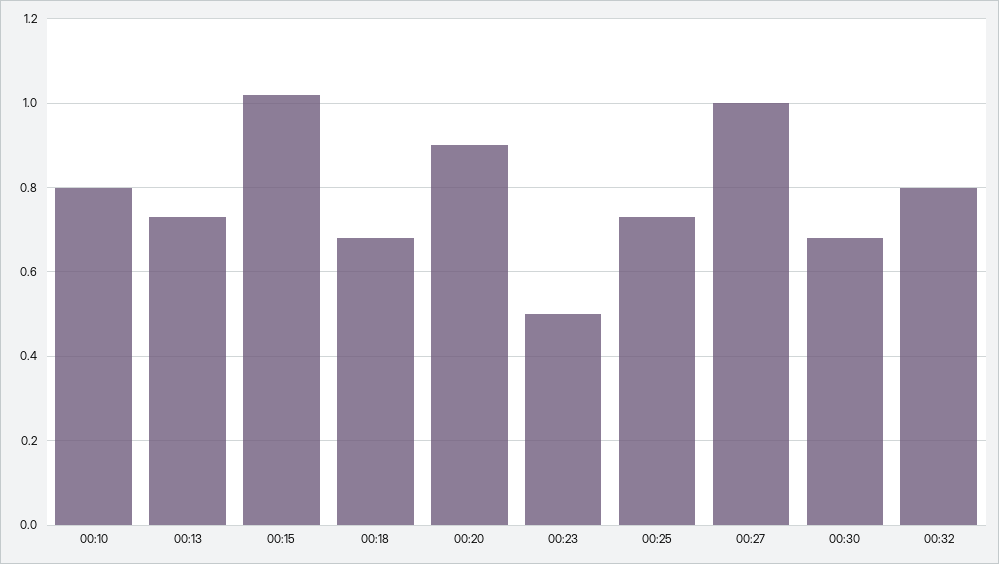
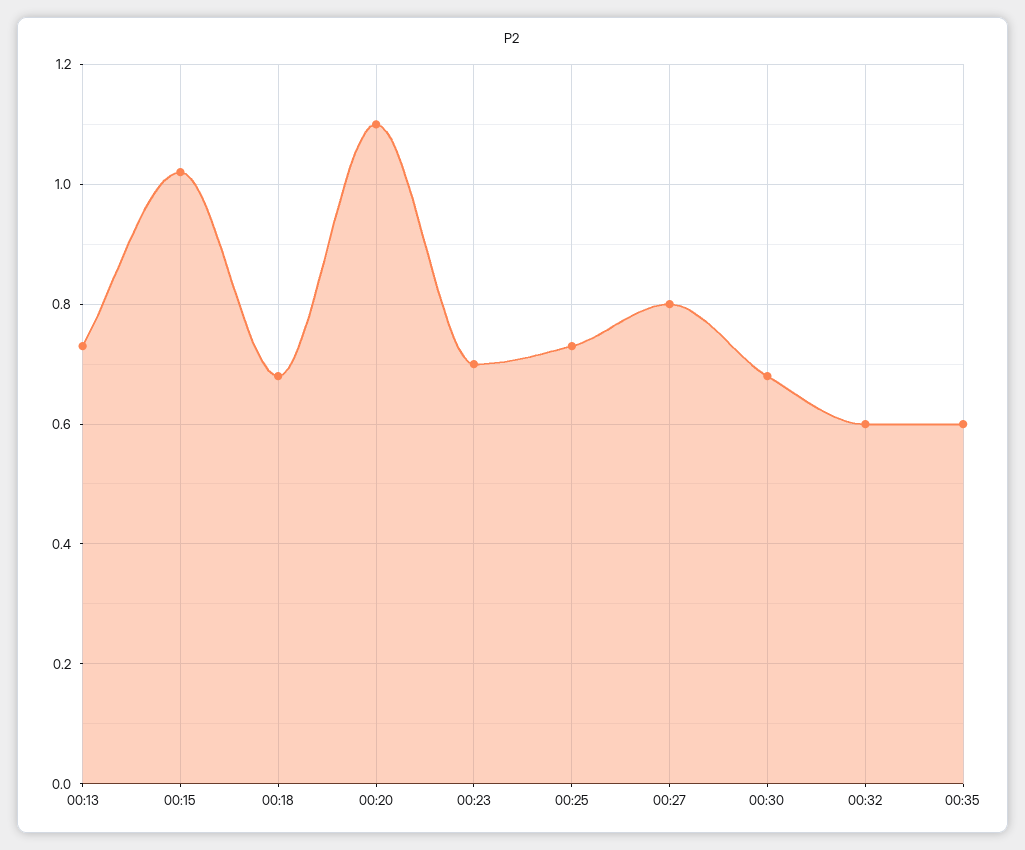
00:10: 0.8 -> none
00:20: 0.9 -> 1.1
00:23: 0.5 -> 0.7
00:27: 1 -> 0.8
00:32: 0.8 -> 0.6
00:35: none -> 0.6

